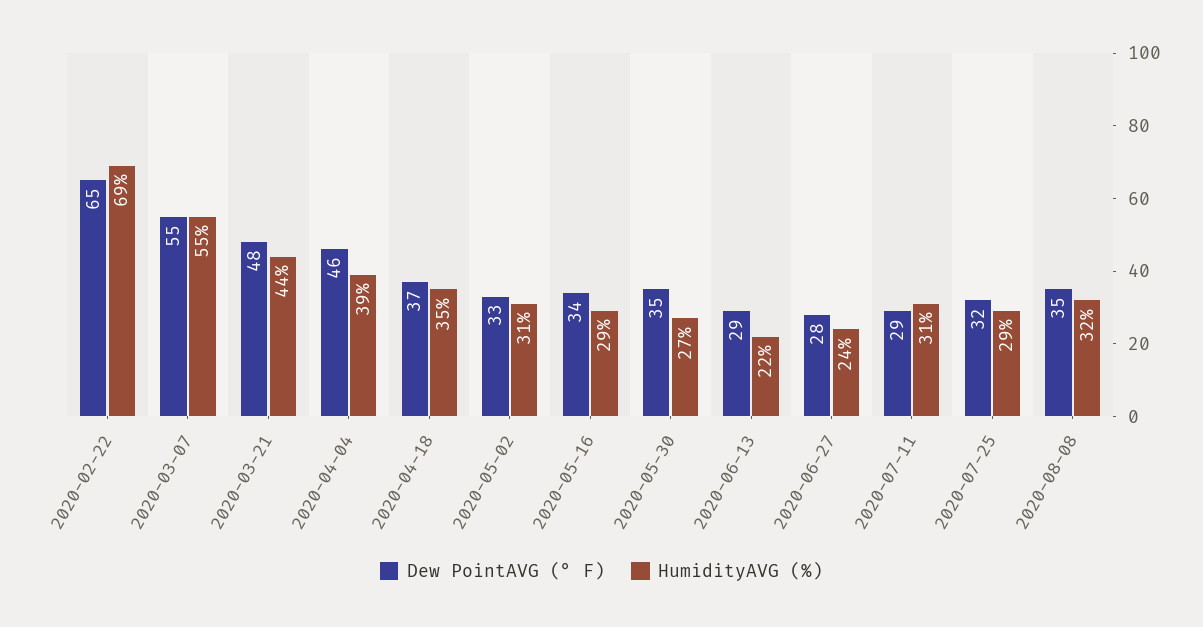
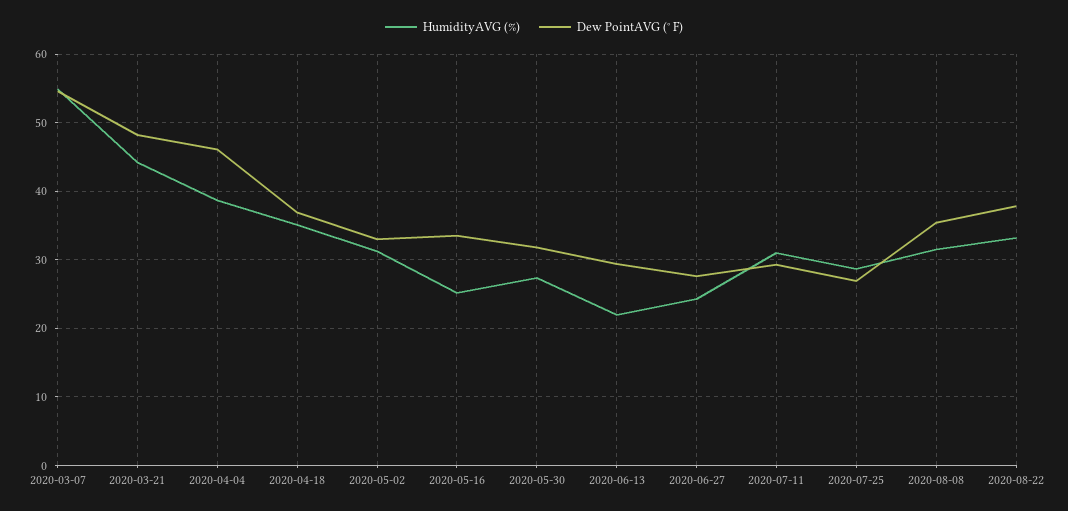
Dew PointAVG (° F), 2020-02-22: 65 -> none
HumidityAVG (%), 2020-02-22: 69 -> none
HumidityAVG (%), 2020-05-16: 29 -> 25
Dew PointAVG (° F), 2020-05-30: 35 -> 32
Dew PointAVG (° F), 2020-07-25: 32 -> 27
HumidityAVG (%), 2020-08-22: none -> 33
Dew PointAVG (° F), 2020-08-22: none -> 38

